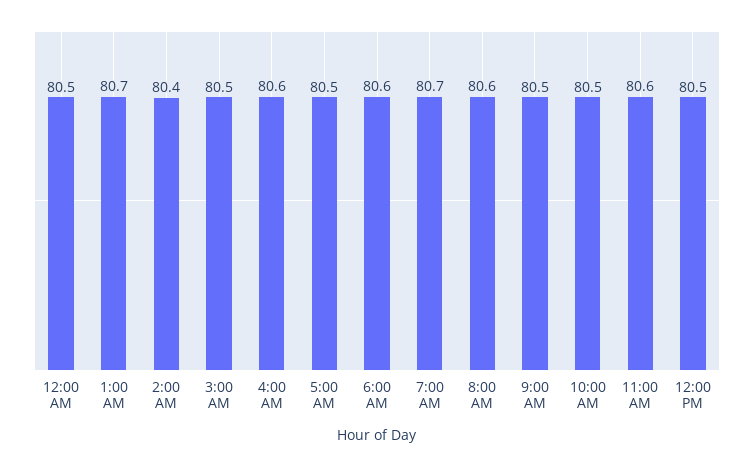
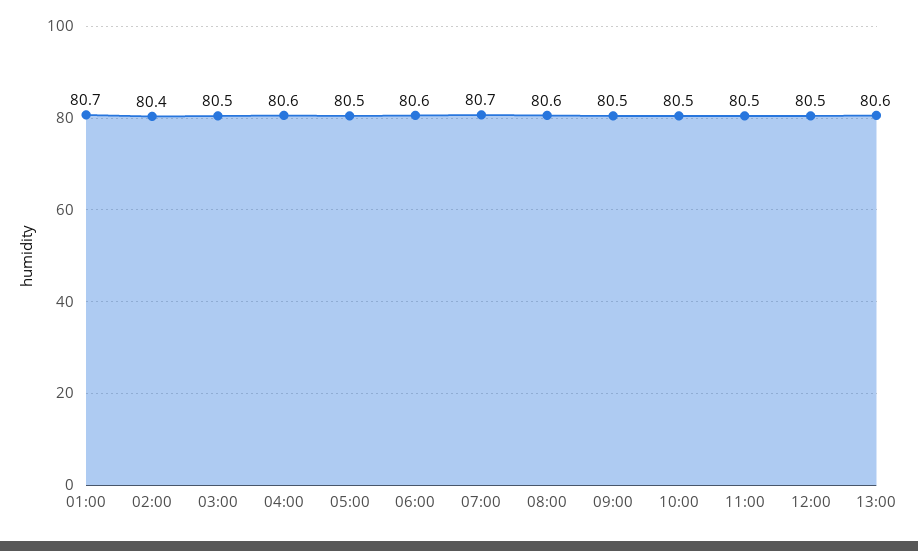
12:00 AM: 80.5 -> none
11:00 AM: 80.6 -> 80.5
13:00: none -> 80.6

